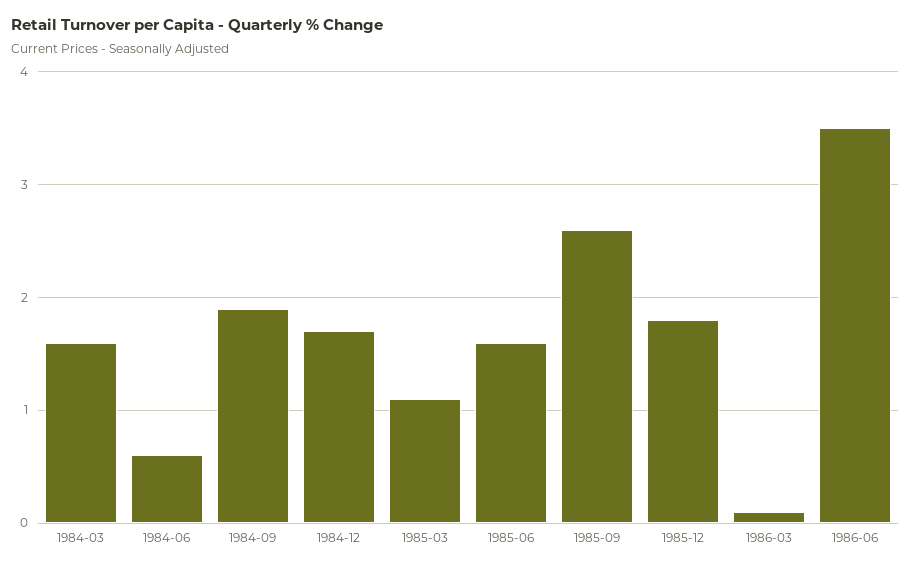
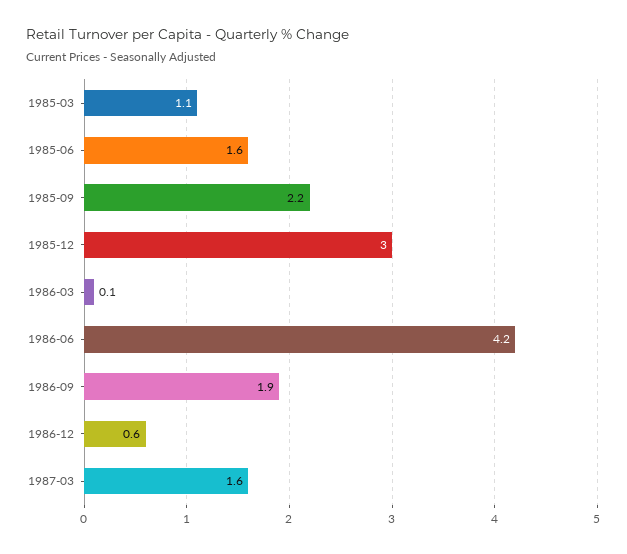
1984-03: 1.6 -> none
1984-06: 0.6 -> none
1984-09: 1.9 -> none
1984-12: 1.7 -> none
1985-09: 2.6 -> 2.2
1985-12: 1.8 -> 3
1986-06: 3.5 -> 4.2
1986-09: none -> 1.9
1986-12: none -> 0.6
1987-03: none -> 1.6

